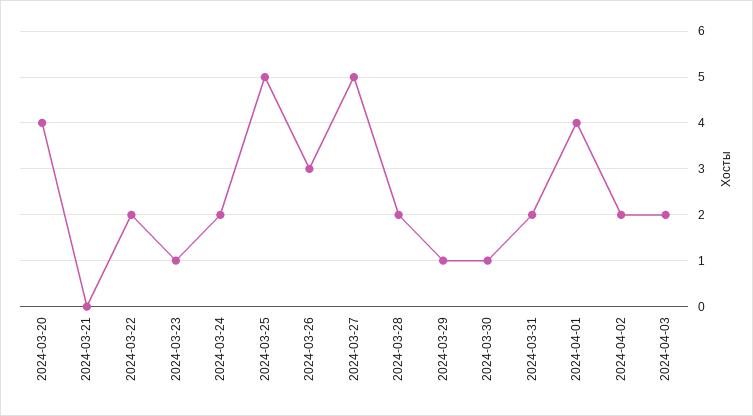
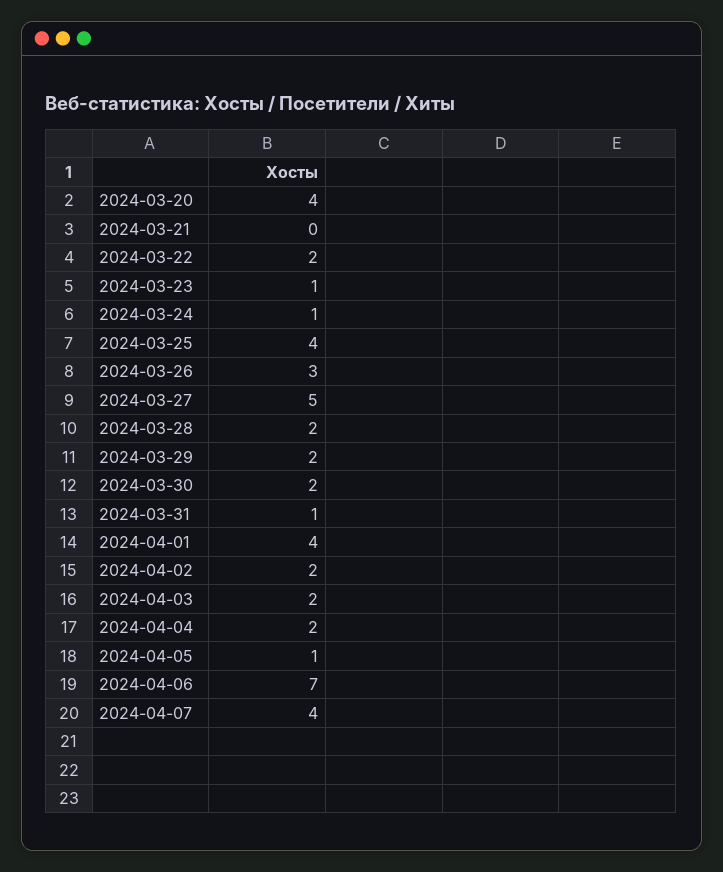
2024-03-24: 2 -> 1
2024-03-25: 5 -> 4
2024-03-29: 1 -> 2
2024-03-30: 1 -> 2
2024-03-31: 2 -> 1
2024-04-04: none -> 2
2024-04-05: none -> 1
2024-04-06: none -> 7
2024-04-07: none -> 4

